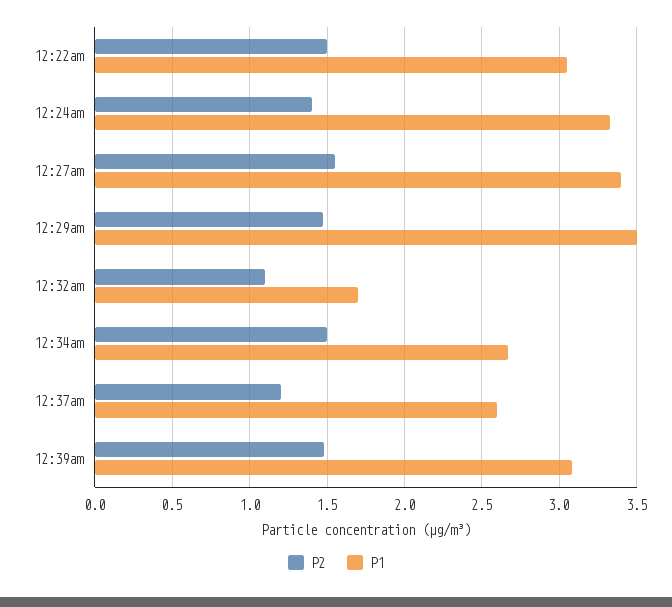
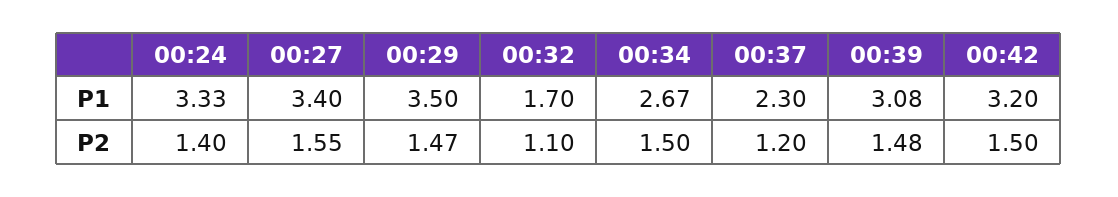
P2, 12:22am: 1.5 -> none
P1, 12:22am: 3.05 -> none
P1, 12:37am: 2.6 -> 2.3
P1, 00:42: none -> 3.2
P2, 00:42: none -> 1.5

